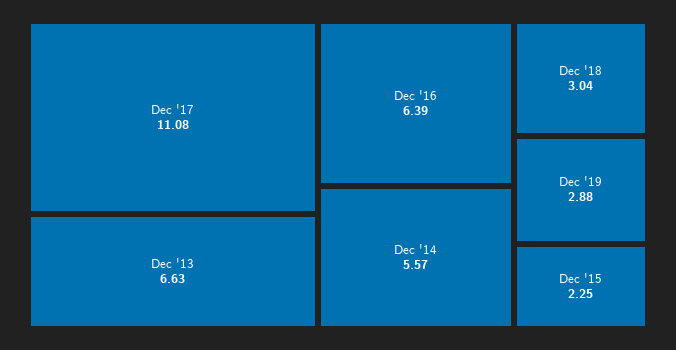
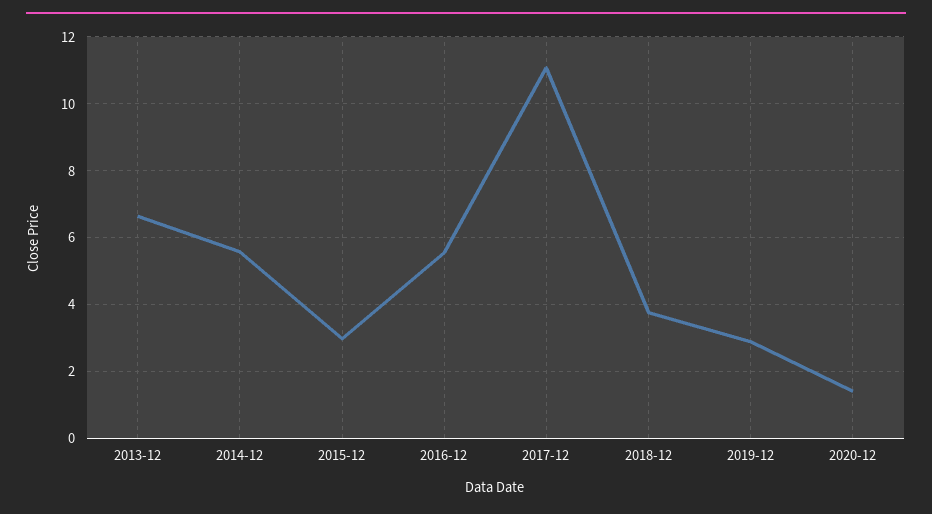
Dec '16: 6.39 -> 5.6
Dec '18: 3.04 -> 3.8
Dec '15: 2.25 -> 3
2020-12: none -> 1.4

